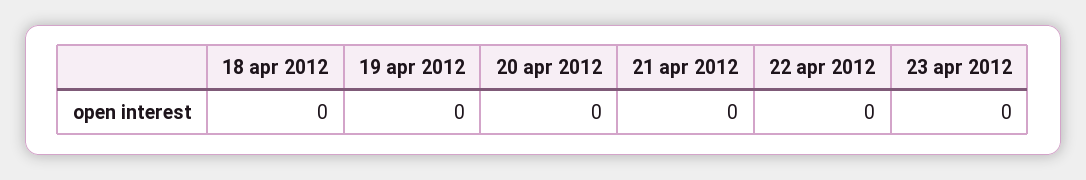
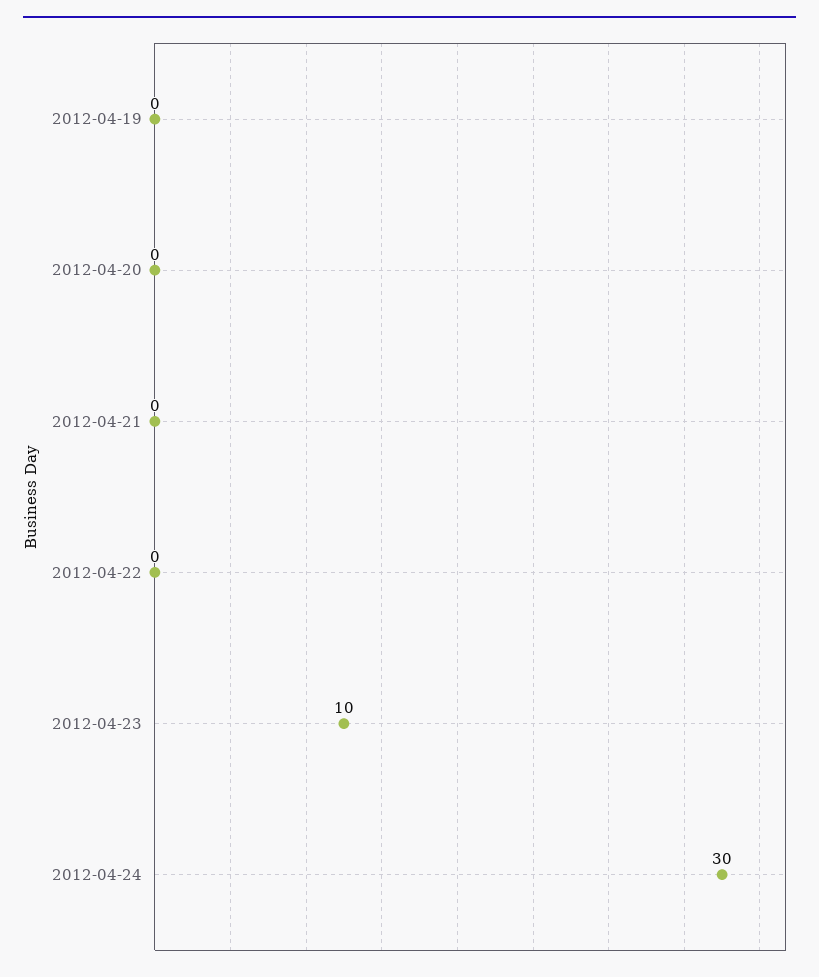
18 apr 2012: 0 -> none
23 apr 2012: 0 -> 10
2012-04-24: none -> 30

